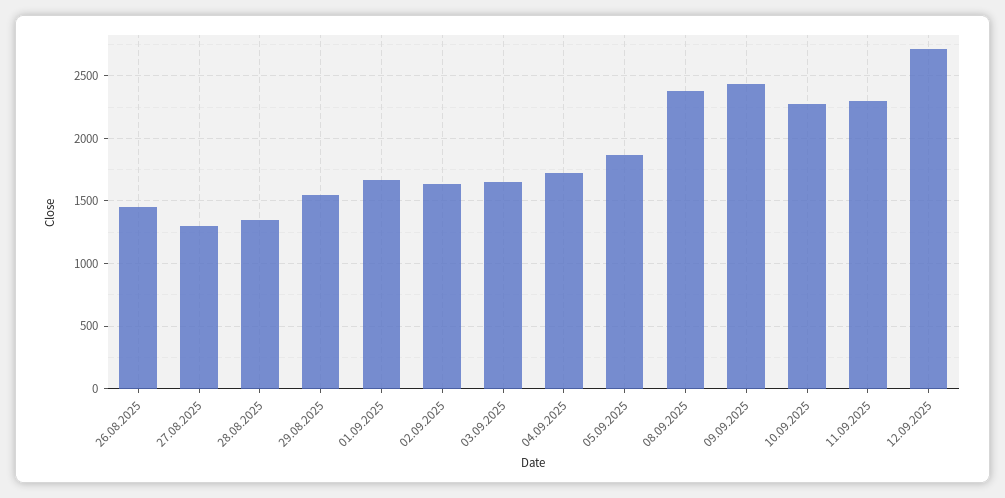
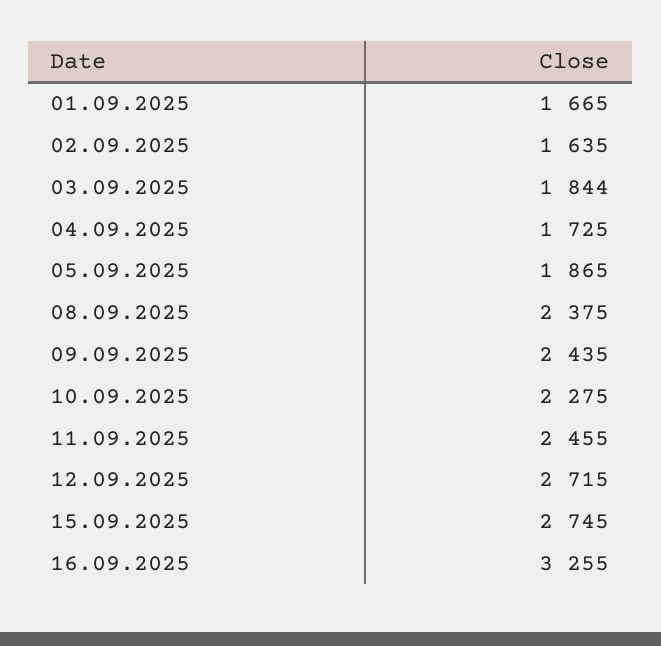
26.08.2025: 1450 -> none
27.08.2025: 1300 -> none
28.08.2025: 1350 -> none
29.08.2025: 1550 -> none
03.09.2025: 1650 -> 1844
11.09.2025: 2300 -> 2455
15.09.2025: none -> 2745
16.09.2025: none -> 3255

